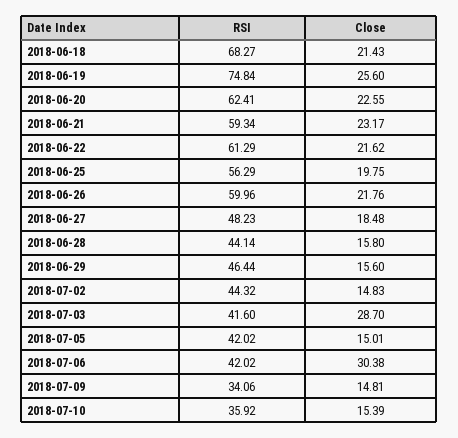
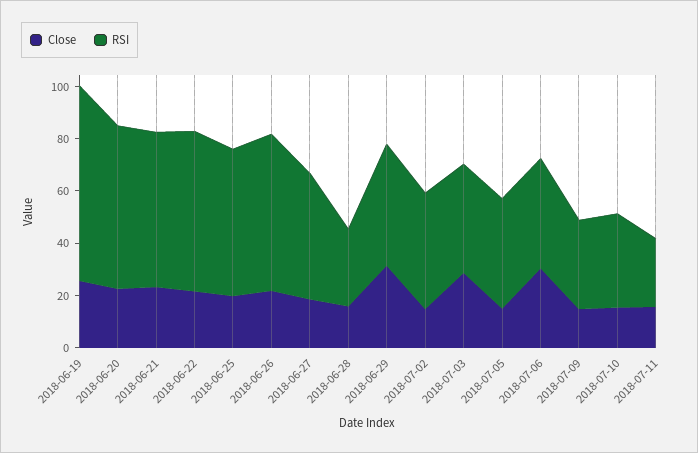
RSI, 2018-06-18: 68.27 -> none
Close, 2018-06-18: 21.43 -> none
RSI, 2018-06-28: 44.14 -> 30
Close, 2018-06-29: 15.6 -> 30
Close, 2018-07-11: none -> 15
RSI, 2018-07-11: none -> 25

